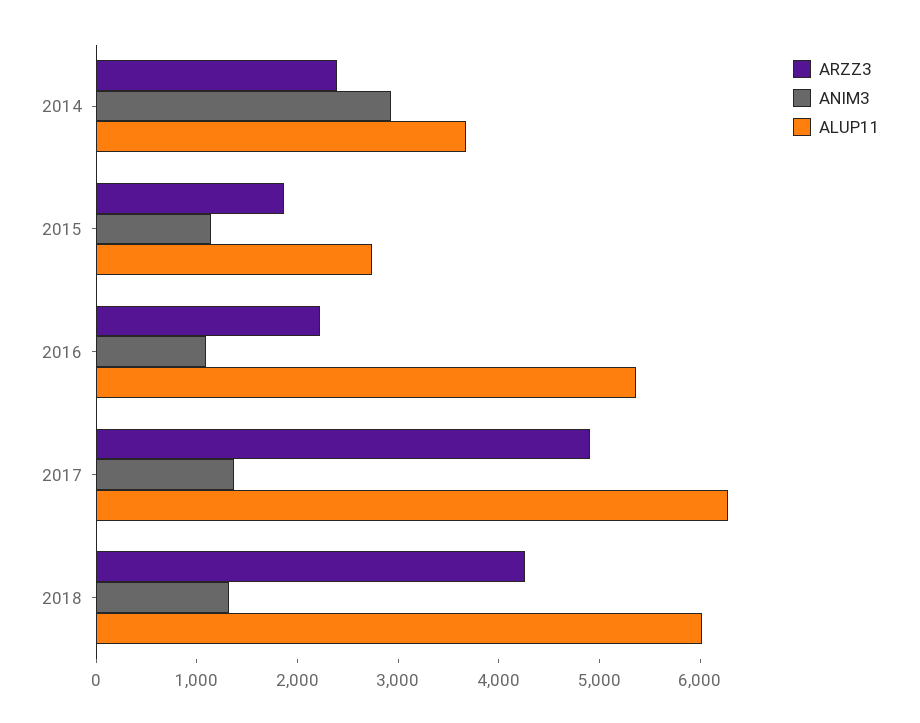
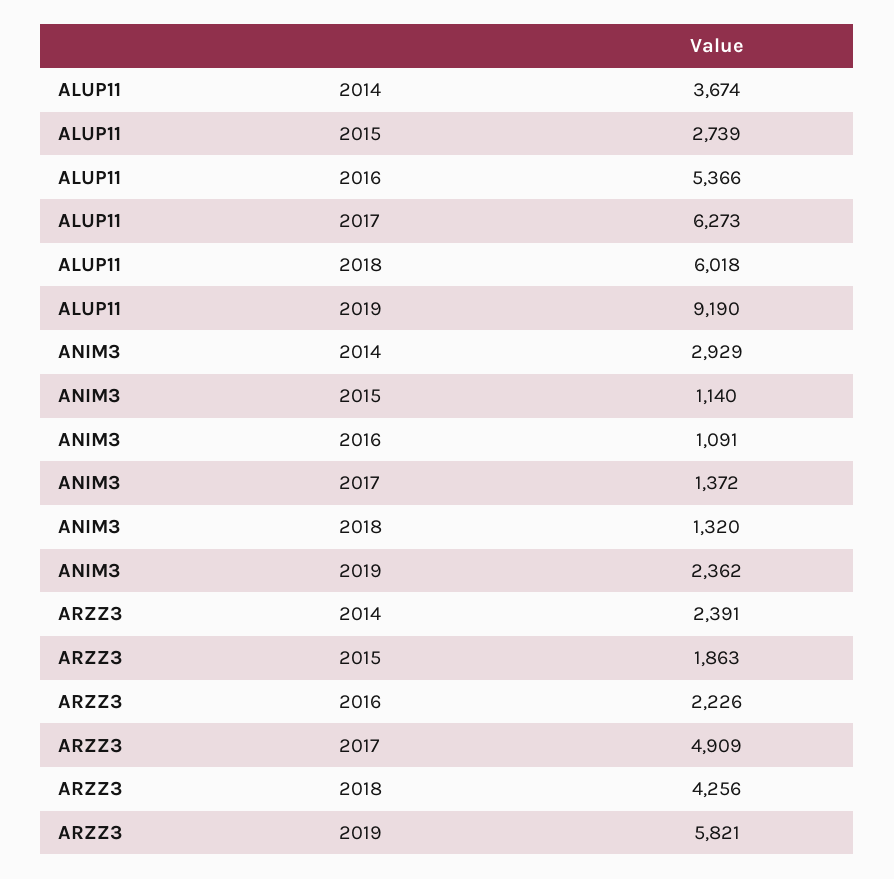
ALUP11, 2019: none -> 9190
ANIM3, 2019: none -> 2362
ARZZ3, 2019: none -> 5821

